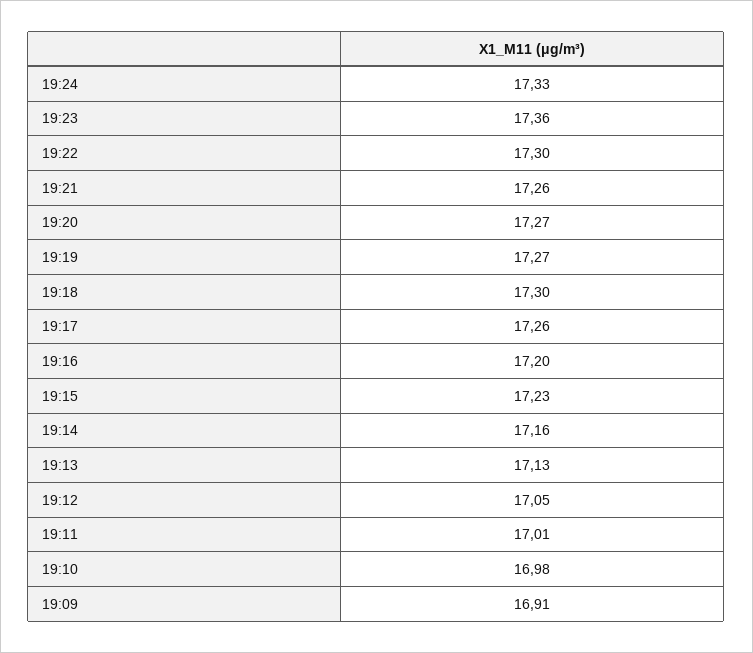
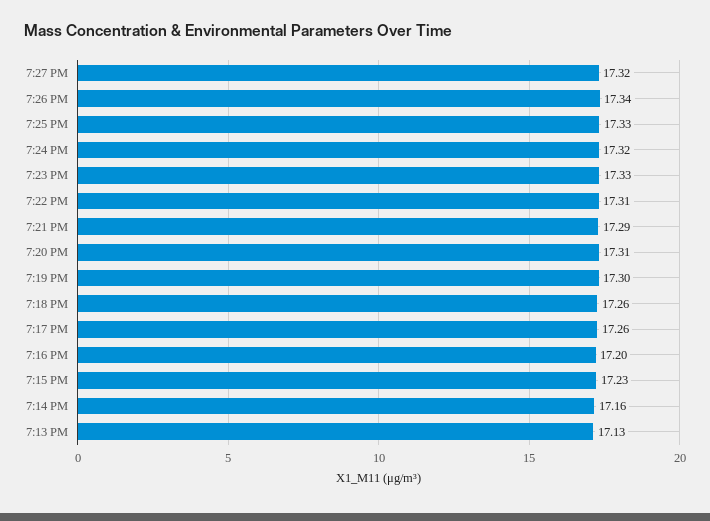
19:24: 17.33 -> 17.32
19:23: 17.36 -> 17.33
19:22: 17.3 -> 17.31
19:21: 17.26 -> 17.29
19:20: 17.27 -> 17.31
19:19: 17.27 -> 17.3
19:18: 17.3 -> 17.26
19:12: 17.05 -> none
19:11: 17.01 -> none
19:10: 16.98 -> none
19:09: 16.91 -> none
7:27 PM: none -> 17.32
7:26 PM: none -> 17.34
7:25 PM: none -> 17.33

